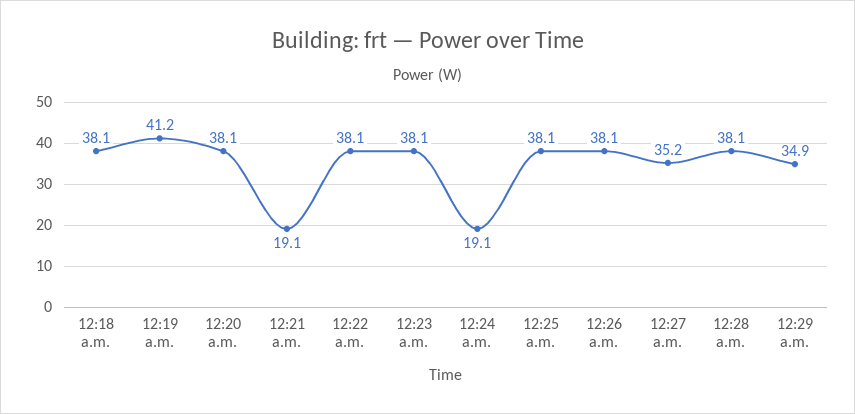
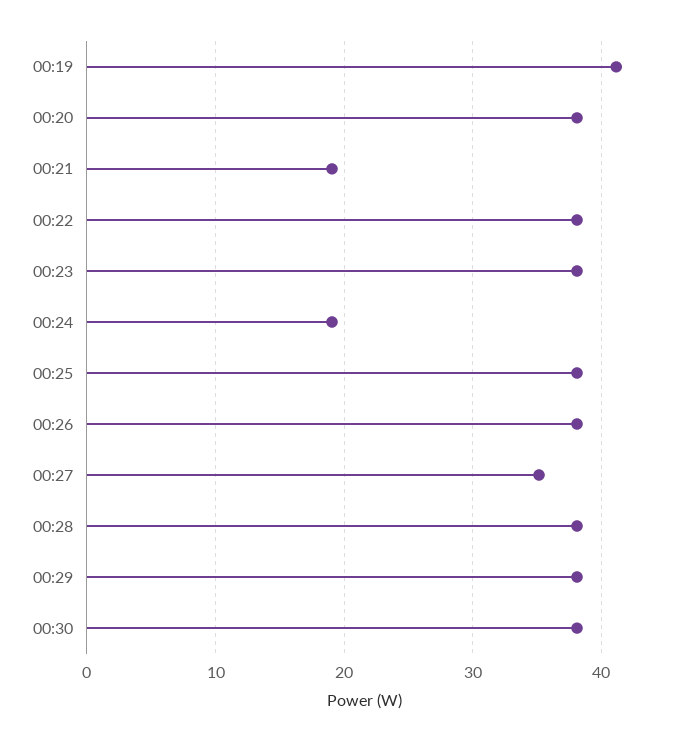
12:18 a.m.: 38.1 -> none
12:29 a.m.: 34.9 -> 38
00:30: none -> 38

